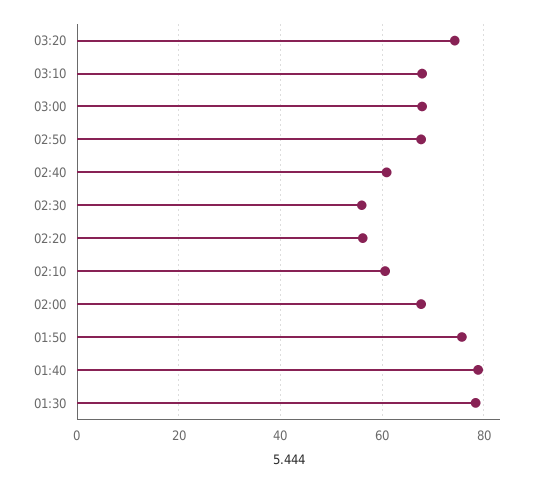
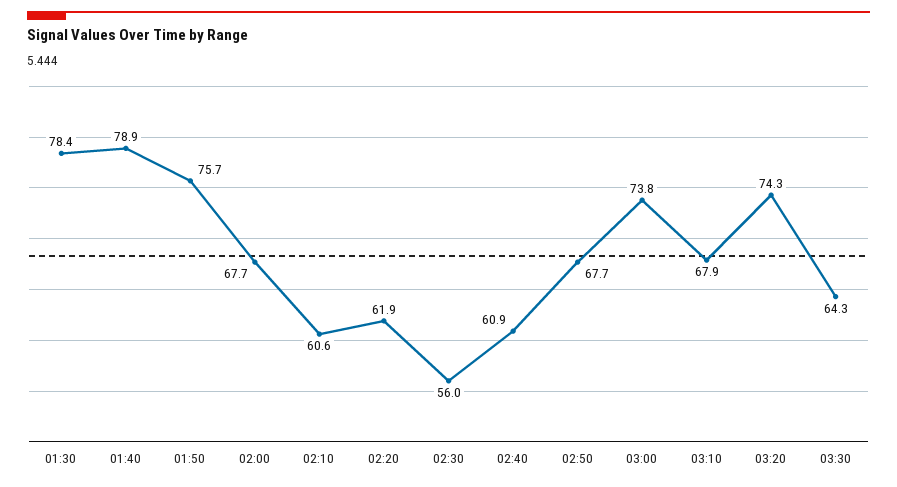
03:00: 68 -> 73.8
02:20: 56 -> 61.9
03:30: none -> 64.3

